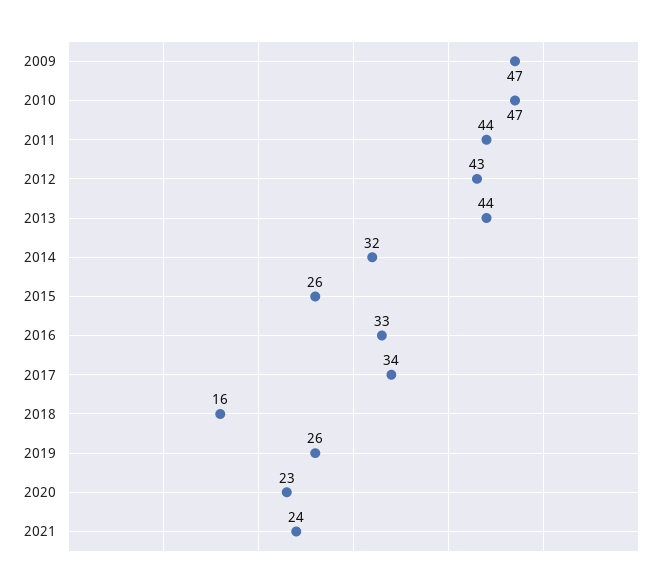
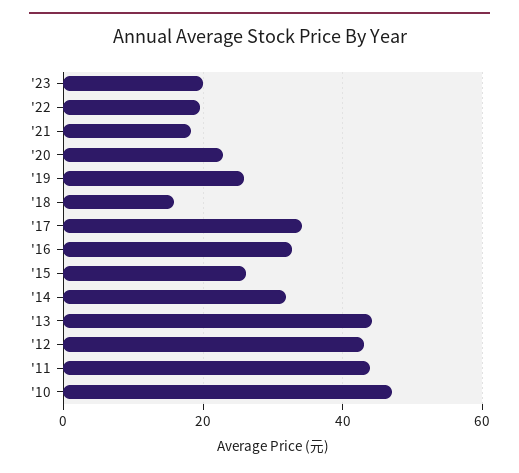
2009: 47 -> none
2021: 24 -> 18
'23: none -> 20
'22: none -> 20

